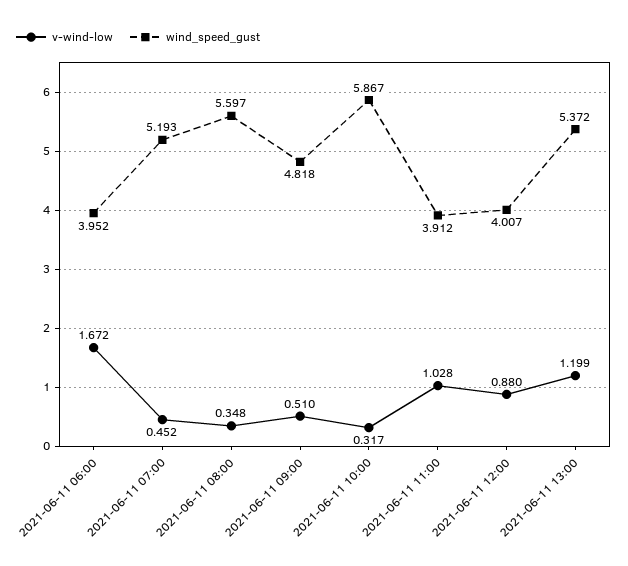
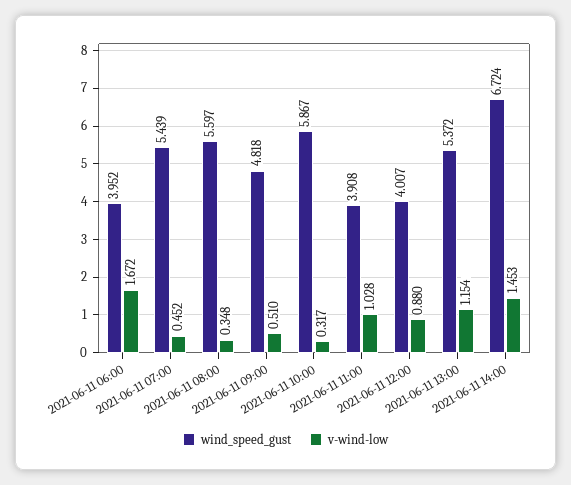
wind_speed_gust, 2021-06-11 07:00: 5.193 -> 5.439
wind_speed_gust, 2021-06-11 11:00: 3.912 -> 3.908
v-wind-low, 2021-06-11 13:00: 1.199 -> 1.154
wind_speed_gust, 2021-06-11 14:00: none -> 6.724
v-wind-low, 2021-06-11 14:00: none -> 1.453

